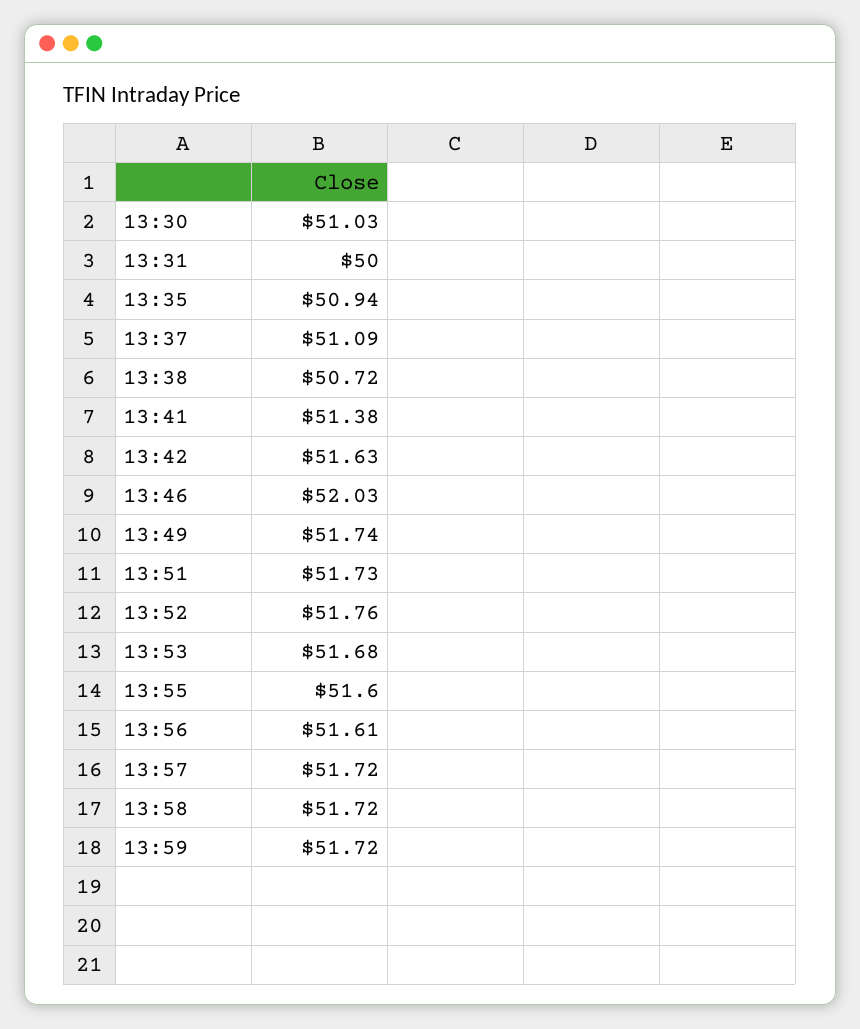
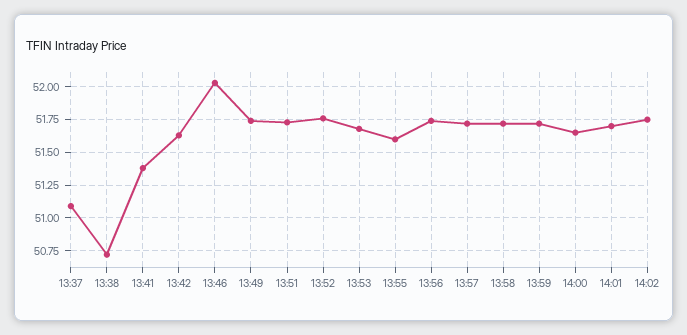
13:30: 51.03 -> none
13:31: 50 -> none
13:35: 50.94 -> none
13:56: 51.61 -> 51.75
14:00: none -> 51.65
14:01: none -> 51.7
14:02: none -> 51.75

